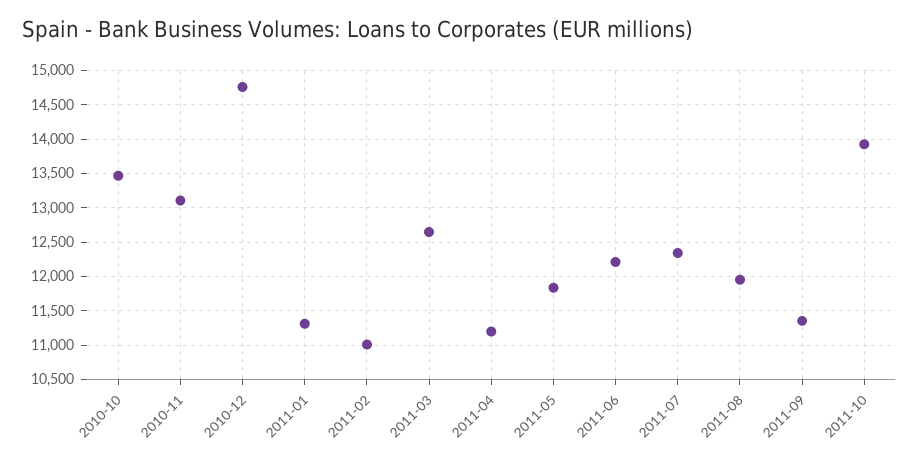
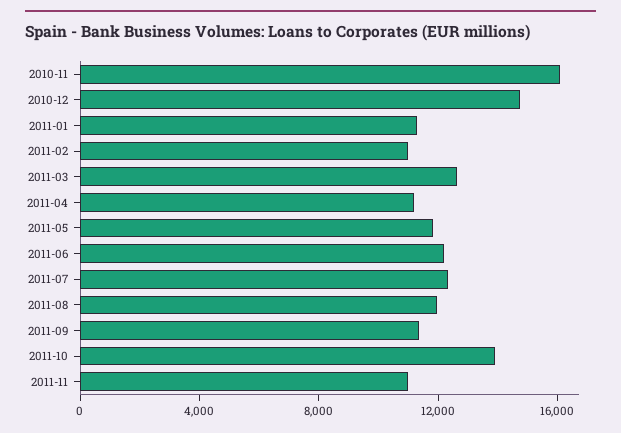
2010-10: 13500 -> none
2010-11: 13100 -> 16000
2011-11: none -> 11000

